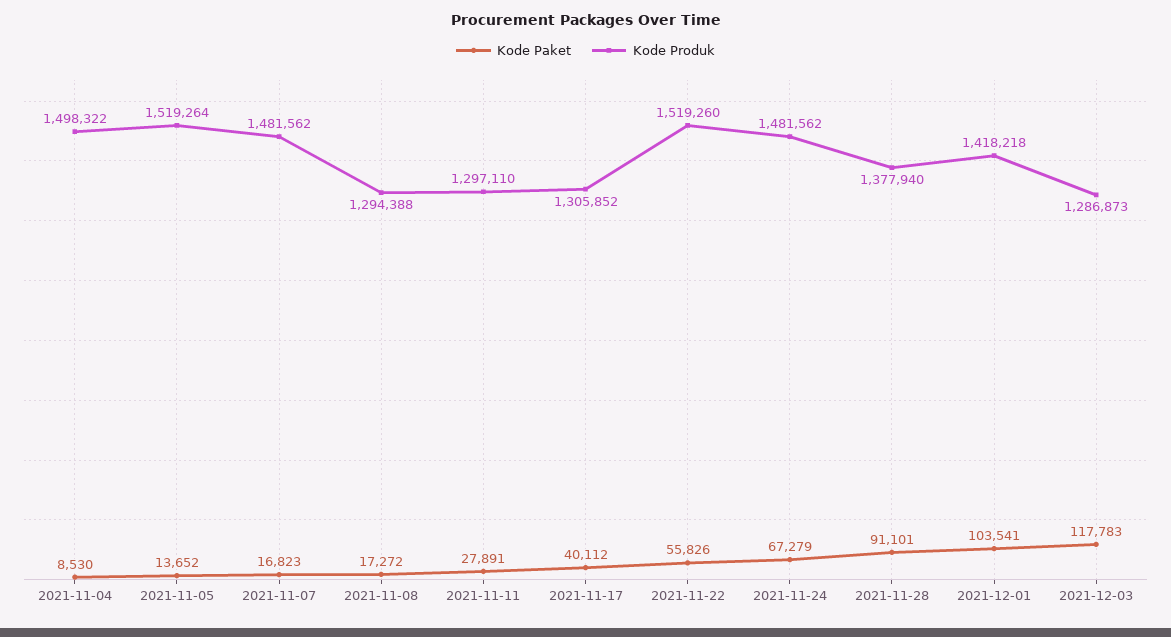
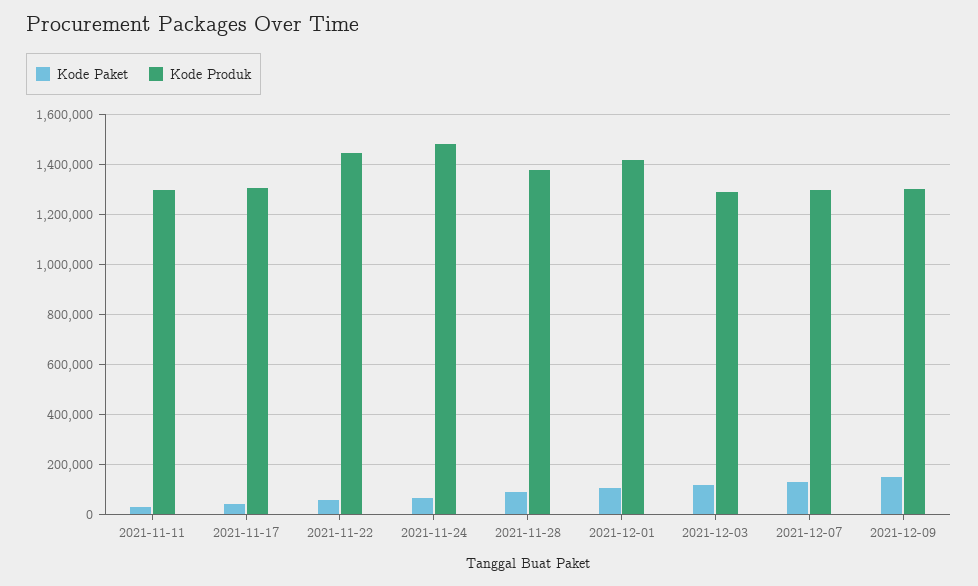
Kode Paket, 2021-11-04: 8530 -> none
Kode Produk, 2021-11-04: 1498322 -> none
Kode Paket, 2021-11-05: 13652 -> none
Kode Produk, 2021-11-05: 1519264 -> none
Kode Paket, 2021-11-07: 16823 -> none
Kode Produk, 2021-11-07: 1481562 -> none
Kode Paket, 2021-11-08: 17272 -> none
Kode Produk, 2021-11-08: 1294388 -> none
Kode Produk, 2021-11-22: 1519260 -> 1450000
Kode Paket, 2021-12-07: none -> 125000
Kode Produk, 2021-12-07: none -> 1300000
Kode Paket, 2021-12-09: none -> 150000
Kode Produk, 2021-12-09: none -> 1300000

